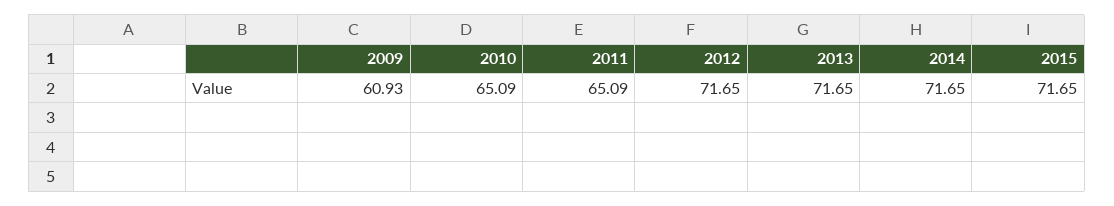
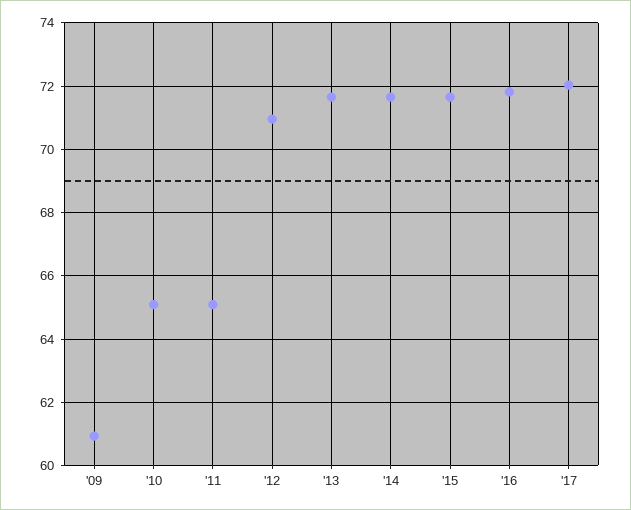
2012: 71.65 -> 71
'16: none -> 71.8
'17: none -> 72

